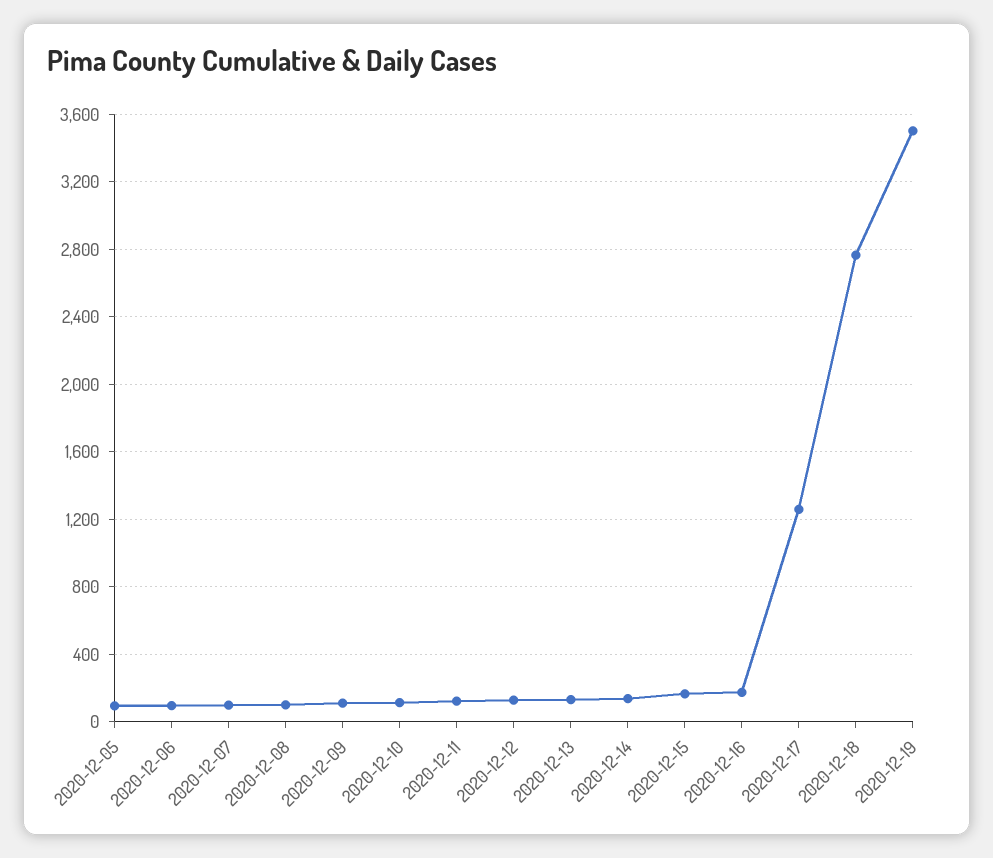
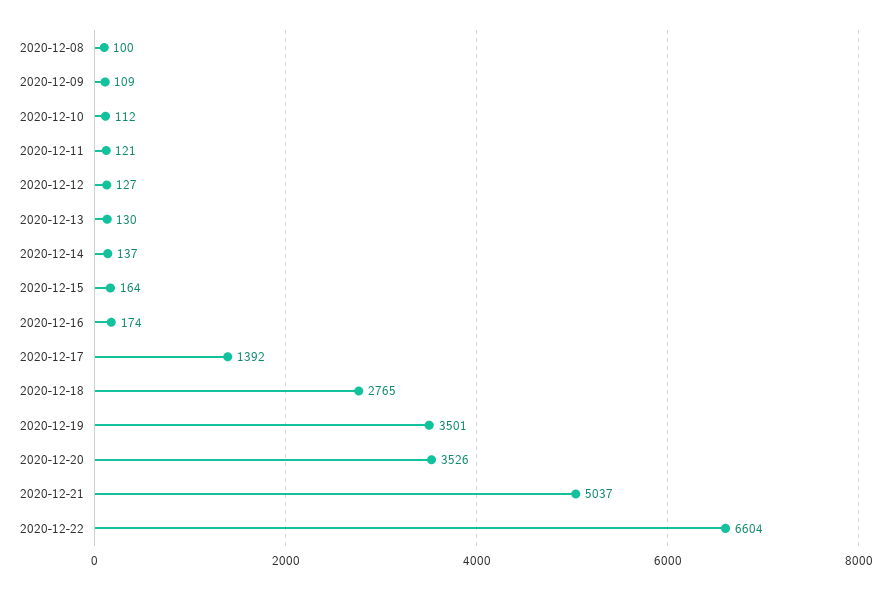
2020-12-05: 100 -> none
2020-12-06: 100 -> none
2020-12-07: 100 -> none
2020-12-17: 1250 -> 1392
2020-12-20: none -> 3526
2020-12-21: none -> 5037
2020-12-22: none -> 6604

